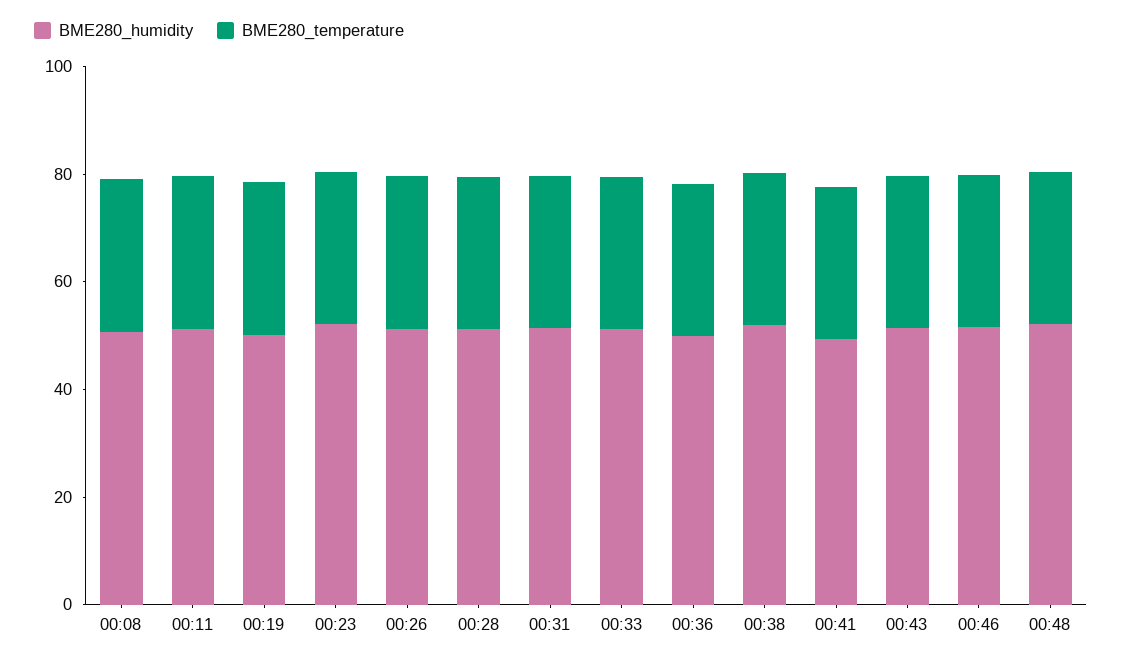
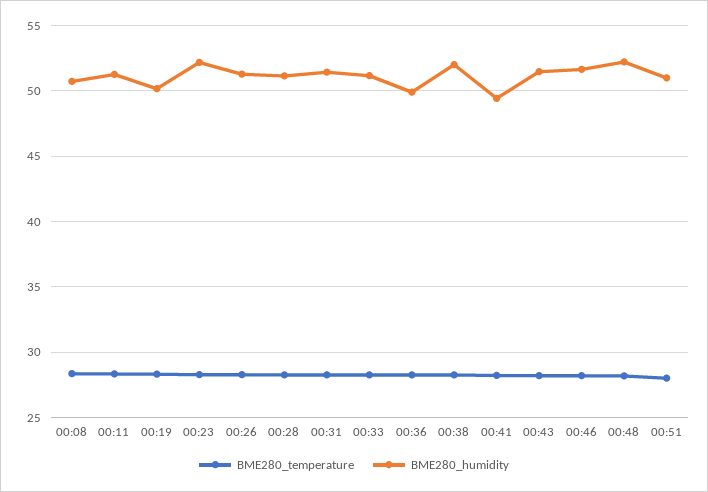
BME280_temperature, 00:51: none -> 28
BME280_humidity, 00:51: none -> 51

